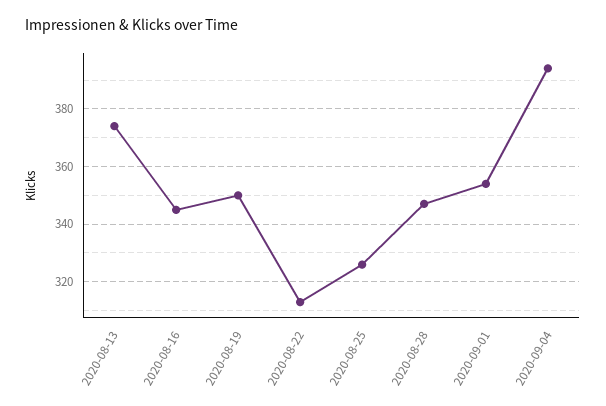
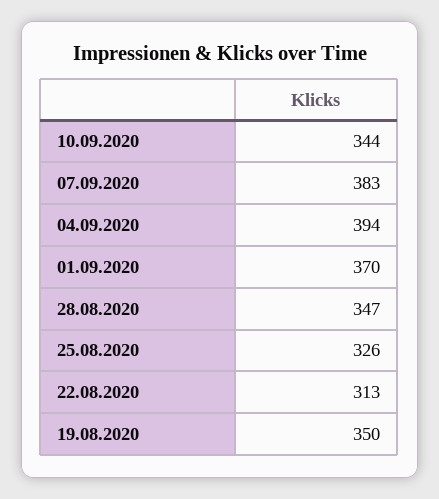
2020-08-13: 375 -> none
2020-08-16: 345 -> none
2020-09-01: 355 -> 370
10.09.2020: none -> 344
07.09.2020: none -> 383

